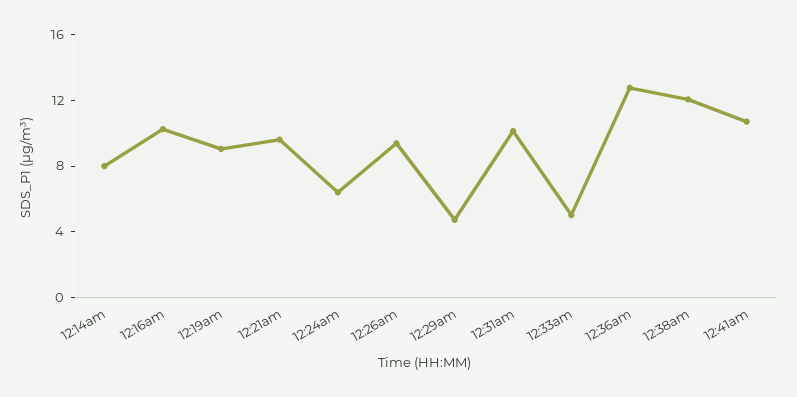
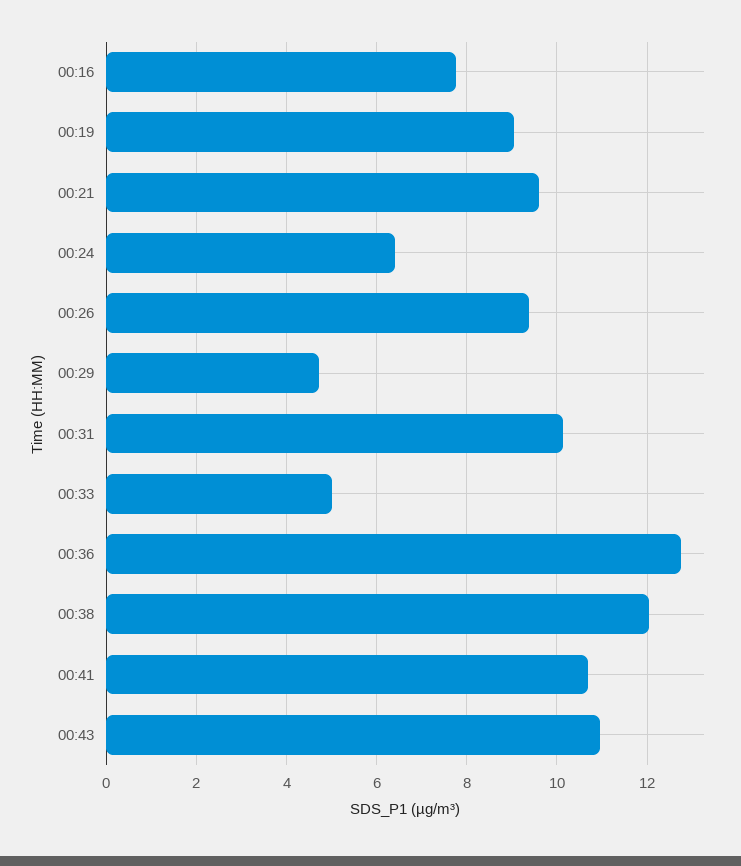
12:14am: 8 -> none
12:16am: 10 -> 7.8
00:43: none -> 11

